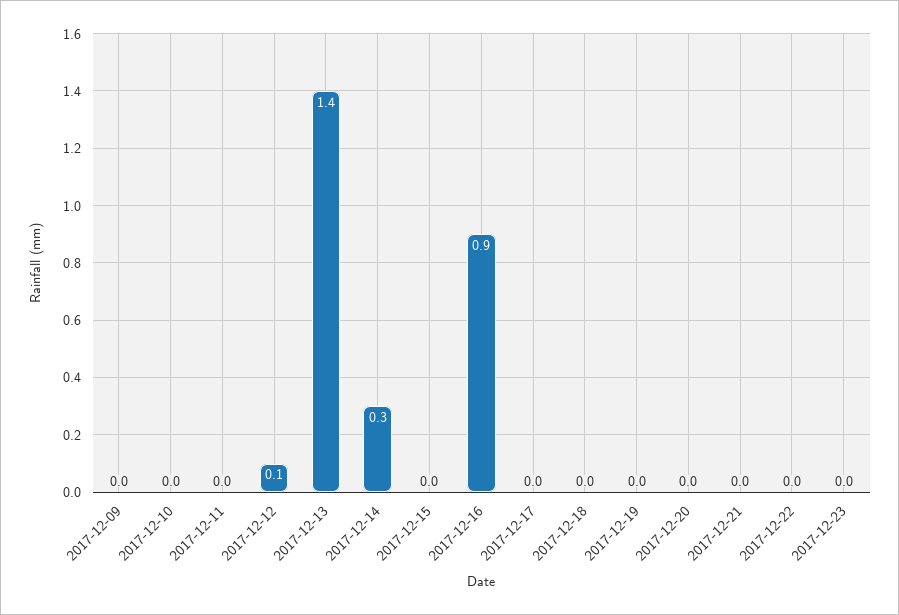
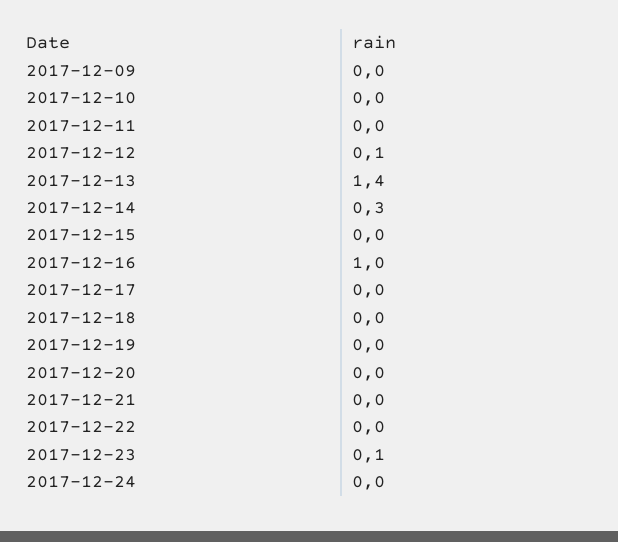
2017-12-16: 0.9 -> 1
2017-12-23: 0 -> 0.1
2017-12-24: none -> 0

